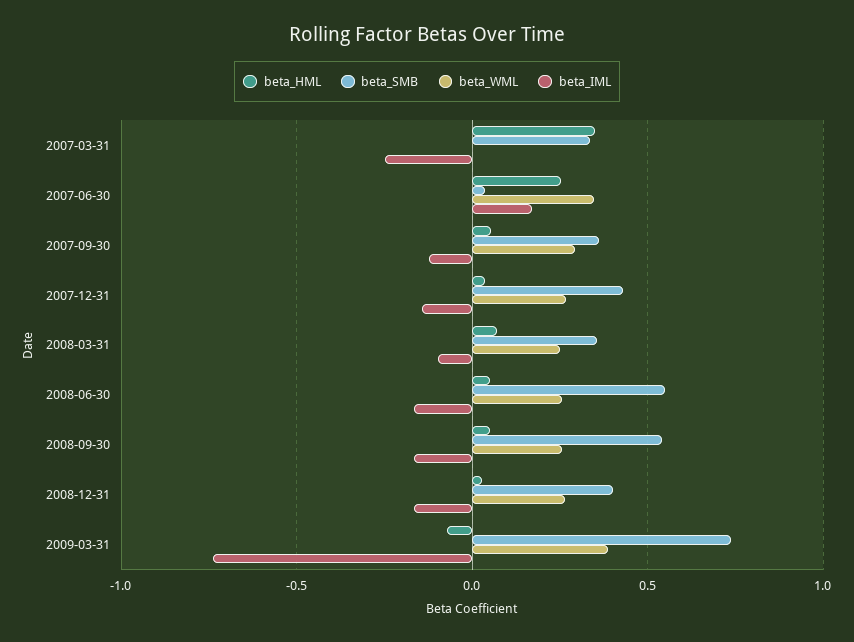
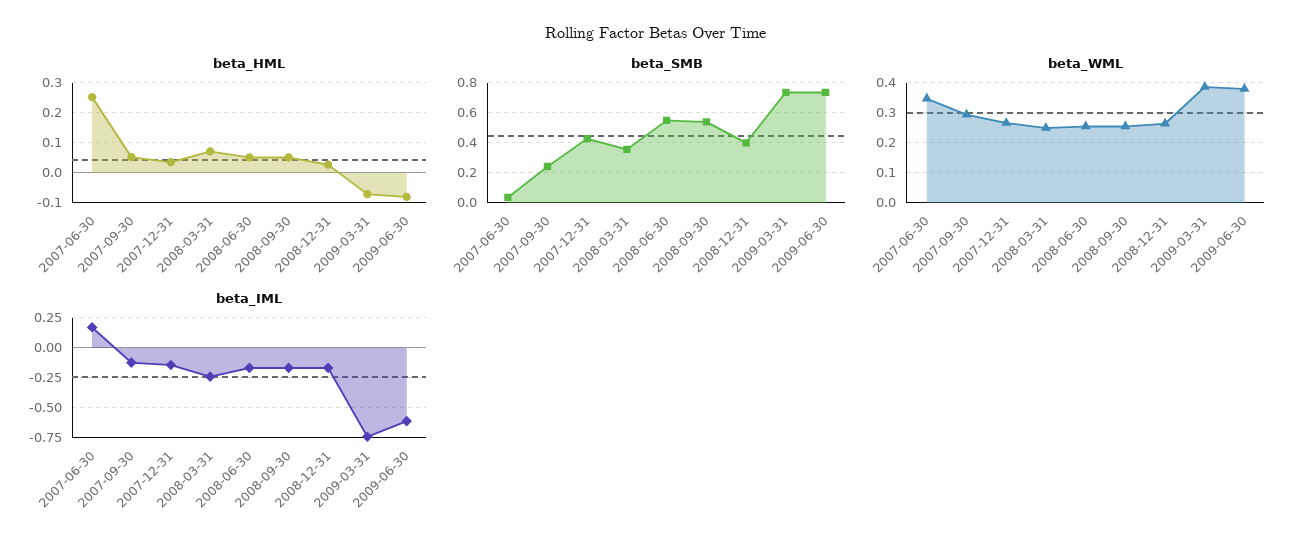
beta_HML, 2007-03-31: 0.35 -> none
beta_SMB, 2007-03-31: 0.35 -> none
beta_WML, 2007-03-31: 0 -> none
beta_IML, 2007-03-31: -0.25 -> none
beta_SMB, 2007-09-30: 0.35 -> 0.25
beta_IML, 2008-03-31: -0.1 -> -0.25
beta_HML, 2009-06-30: none -> -0.08
beta_SMB, 2009-06-30: none -> 0.75
beta_WML, 2009-06-30: none -> 0.38
beta_IML, 2009-06-30: none -> -0.6

